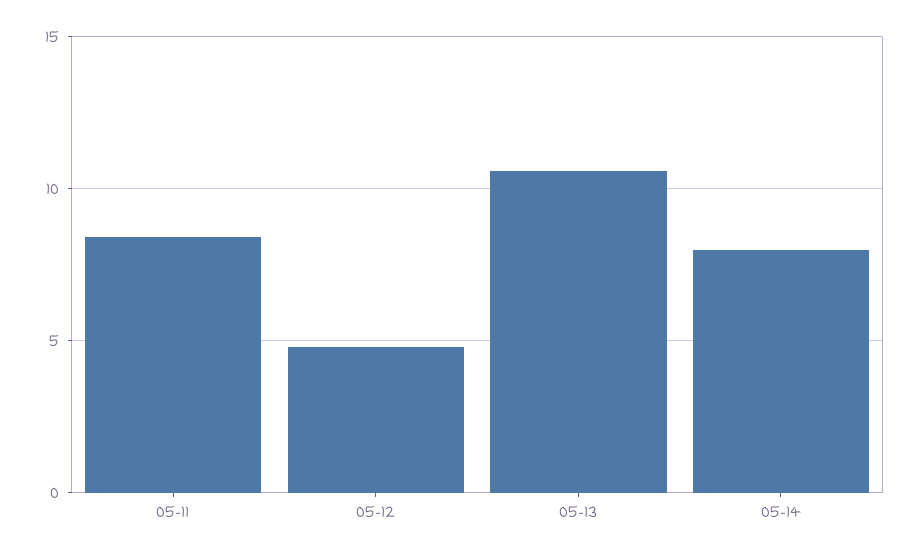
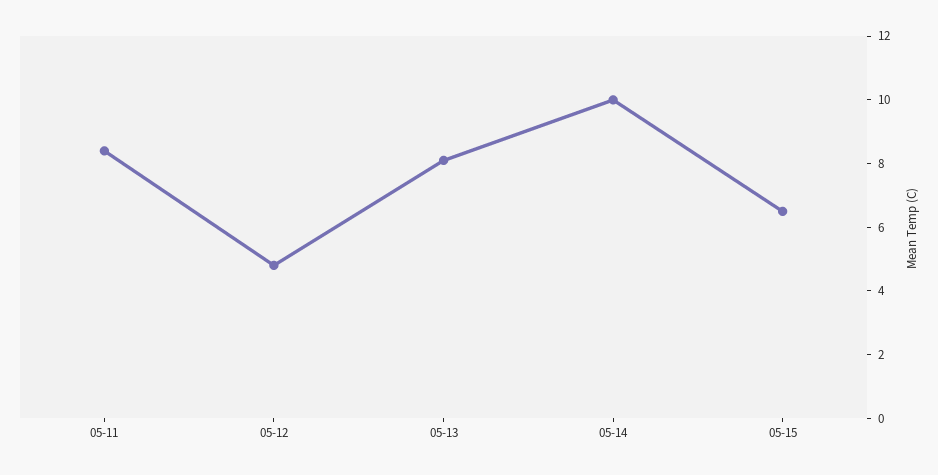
05-13: 10.5 -> 8
05-14: 8 -> 10
05-15: none -> 6.5

